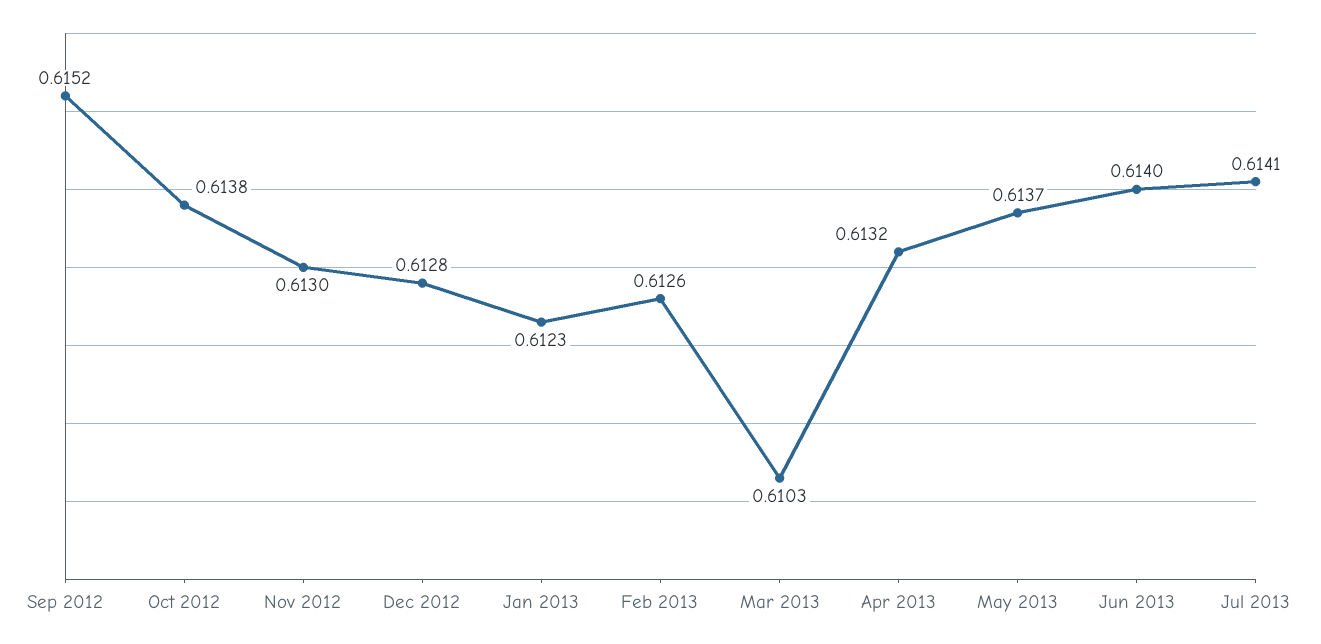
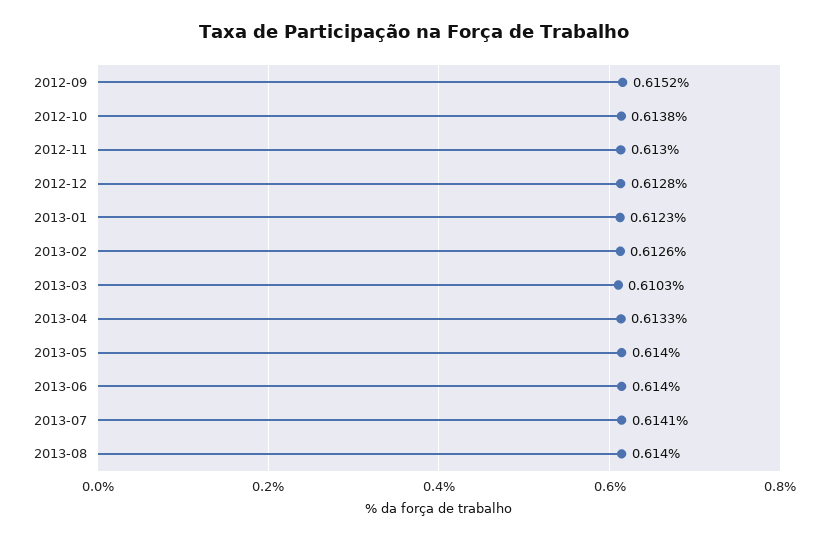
Apr 2013: 0.6132 -> 0.6133
May 2013: 0.6137 -> 0.614
2013-08: none -> 0.614

